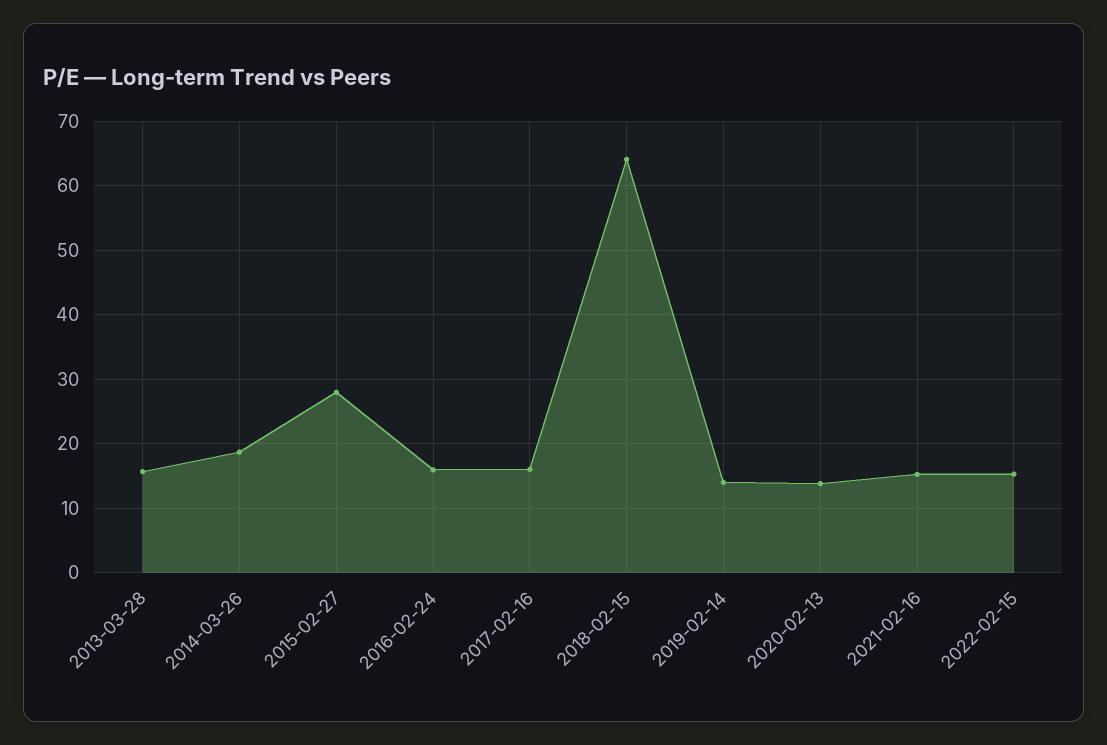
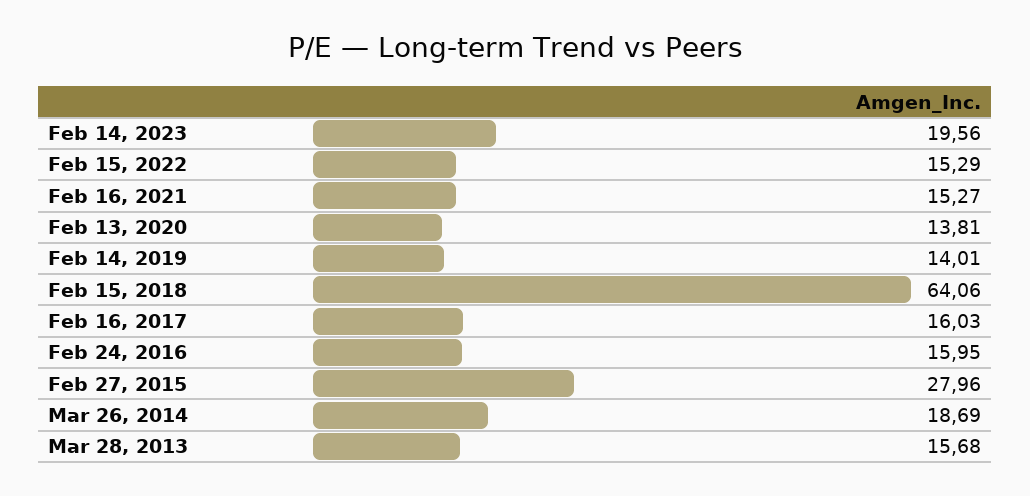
Feb 14, 2023: none -> 19.56

